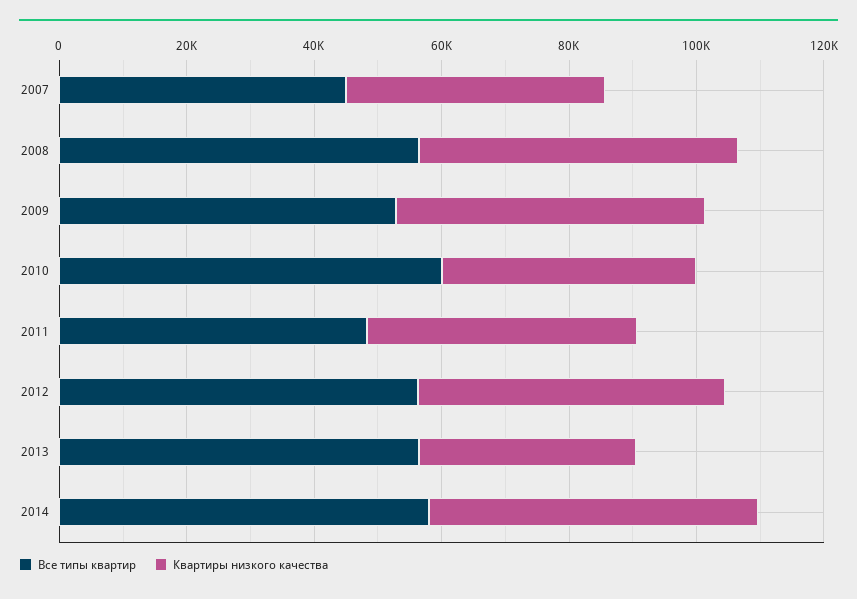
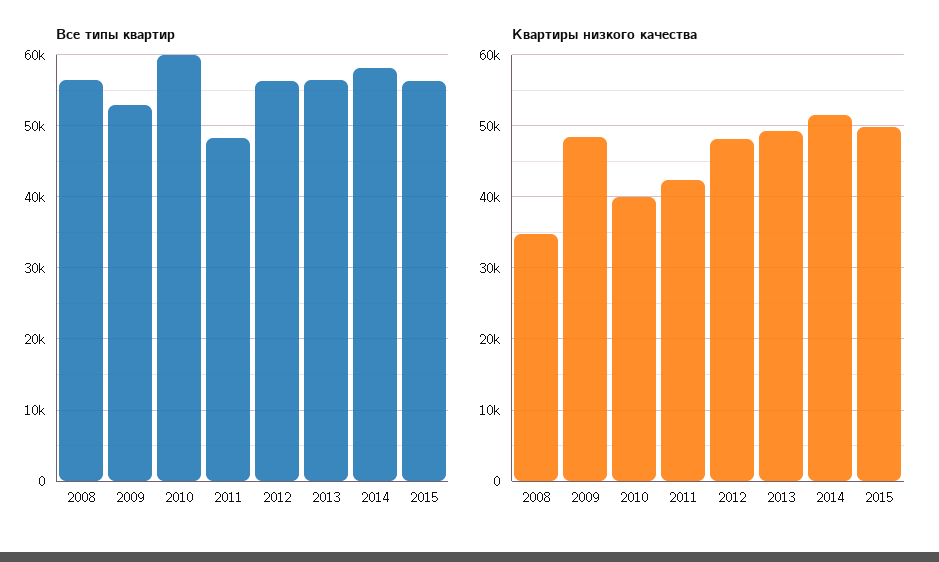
Все типы квартир, 2007: 45000 -> none
Квартиры низкого качества, 2007: 40000 -> none
Квартиры низкого качества, 2008: 50000 -> 35000
Квартиры низкого качества, 2013: 35000 -> 49000
Все типы квартир, 2015: none -> 56000
Квартиры низкого качества, 2015: none -> 50000

